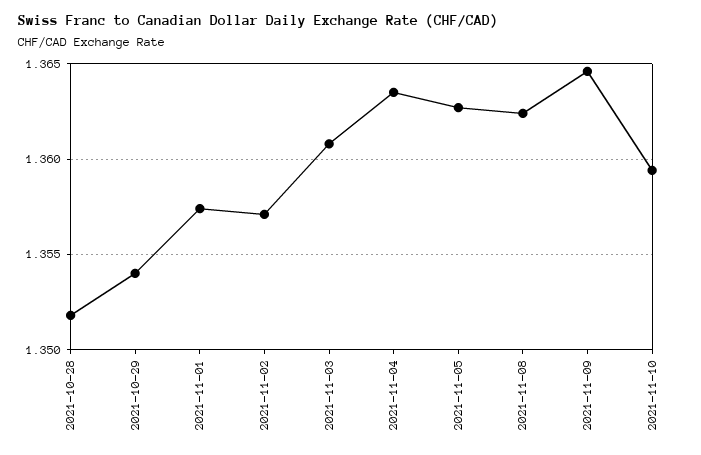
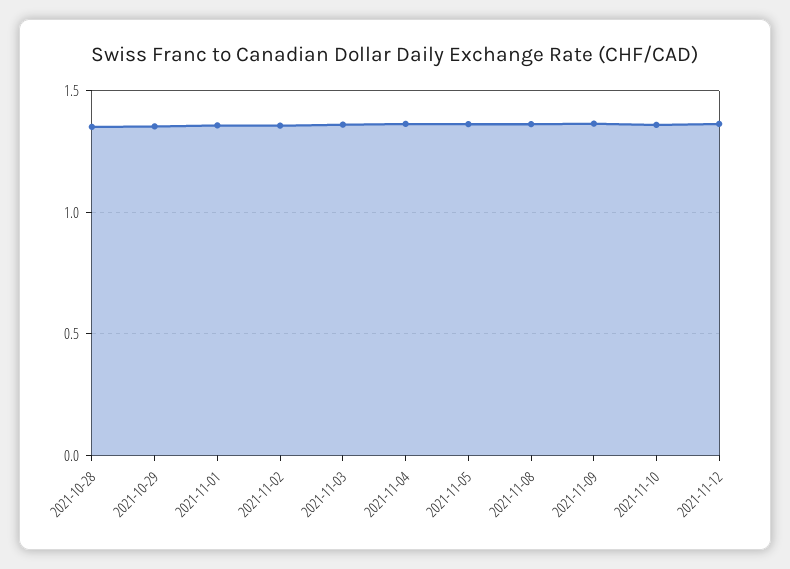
2021-11-12: none -> 1.35

